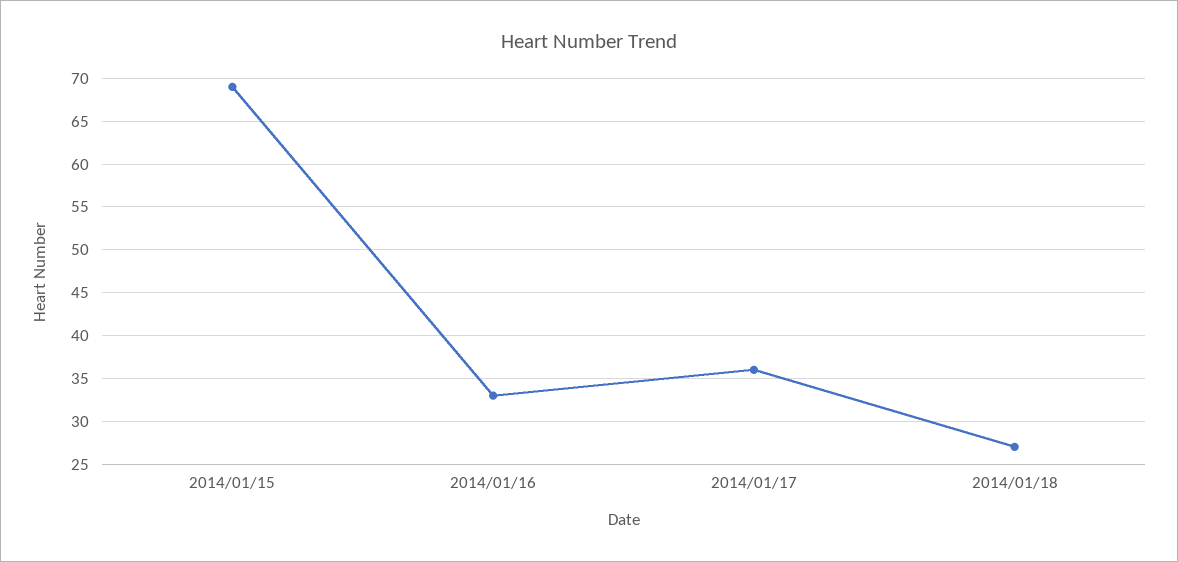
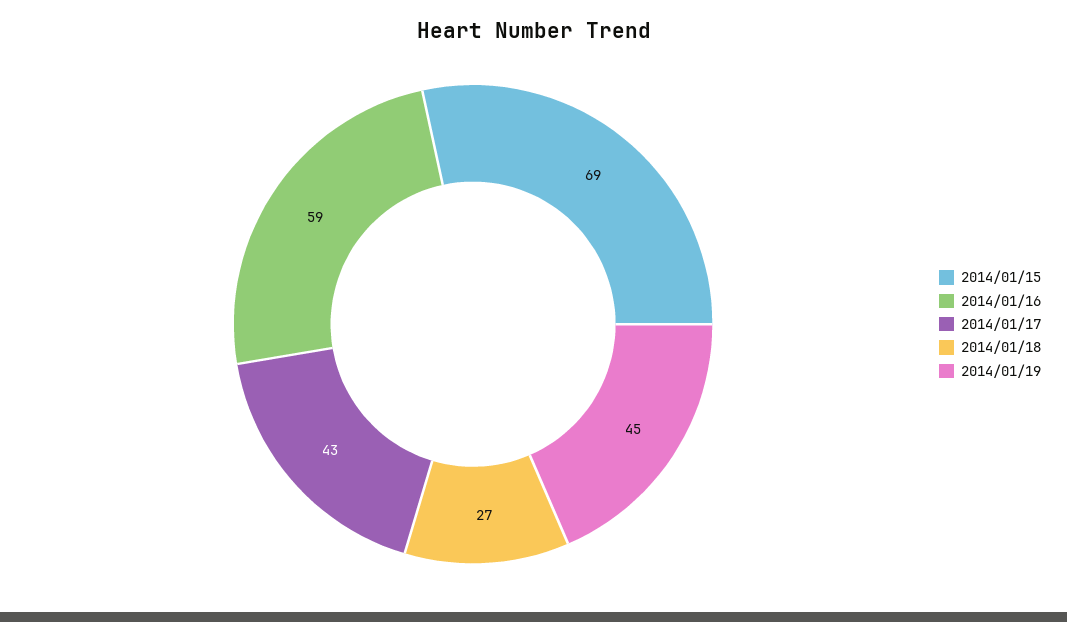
2014/01/16: 33 -> 59
2014/01/17: 36 -> 43
2014/01/19: none -> 45

